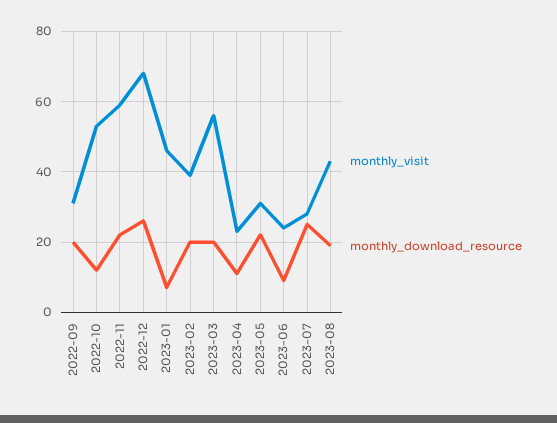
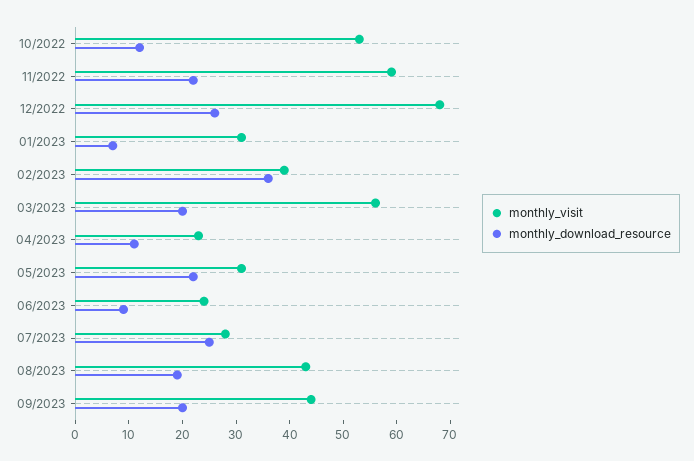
monthly_visit, 2022-09: 30 -> none
monthly_download_resource, 2022-09: 20 -> none
monthly_visit, 2023-01: 45 -> 30
monthly_download_resource, 2023-02: 20 -> 35
monthly_visit, 09/2023: none -> 45
monthly_download_resource, 09/2023: none -> 20

